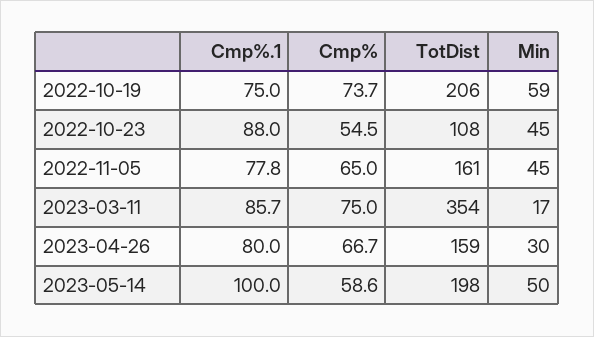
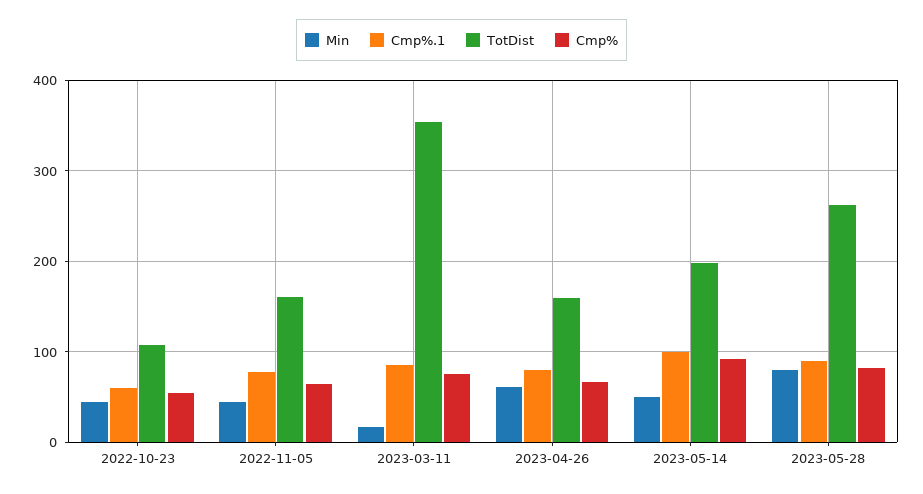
Cmp%.1, 2022-10-19: 75 -> none
Cmp%, 2022-10-19: 73.7 -> none
TotDist, 2022-10-19: 206 -> none
Min, 2022-10-19: 59 -> none
Cmp%.1, 2022-10-23: 88 -> 60
Min, 2023-04-26: 30 -> 60
Cmp%, 2023-05-14: 58.6 -> 90
Min, 2023-05-28: none -> 80
Cmp%.1, 2023-05-28: none -> 90
TotDist, 2023-05-28: none -> 260
Cmp%, 2023-05-28: none -> 80

